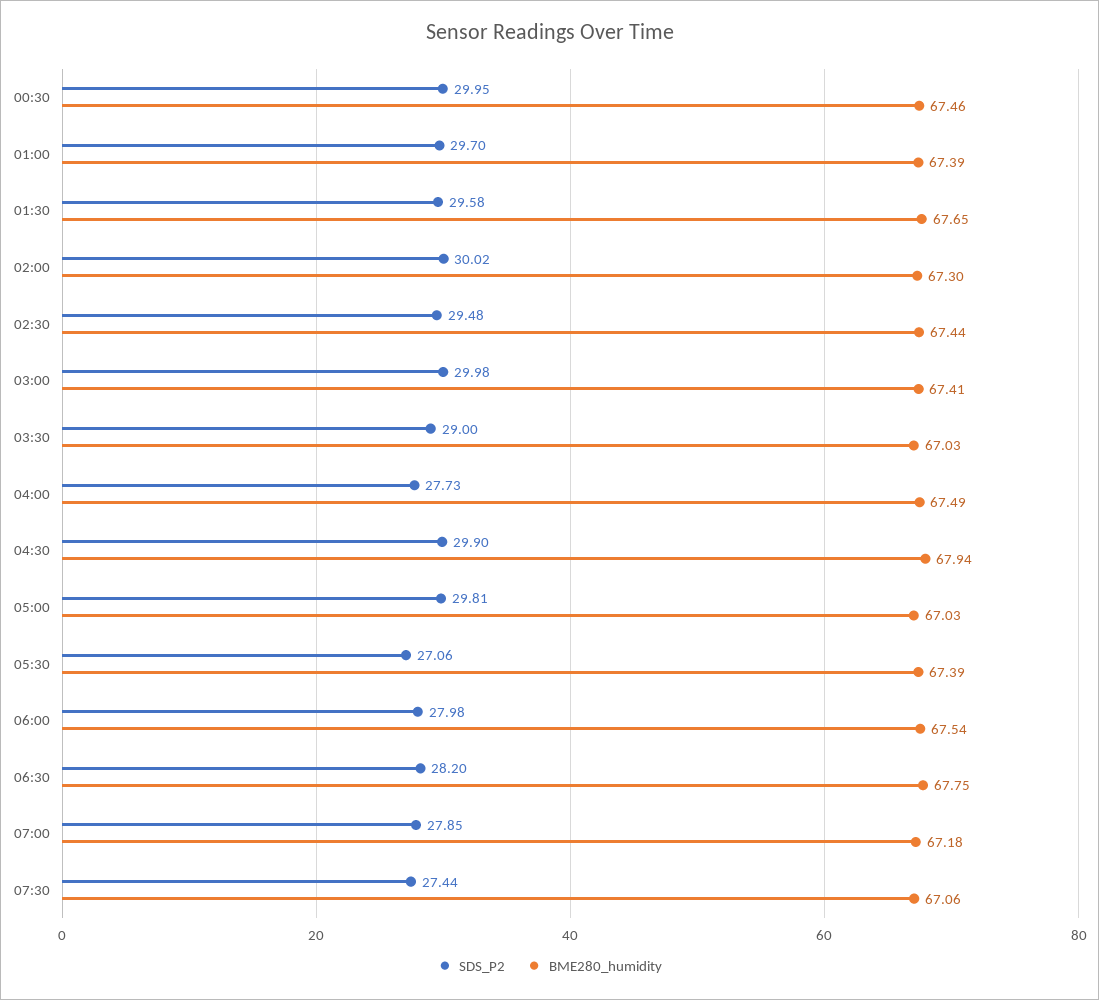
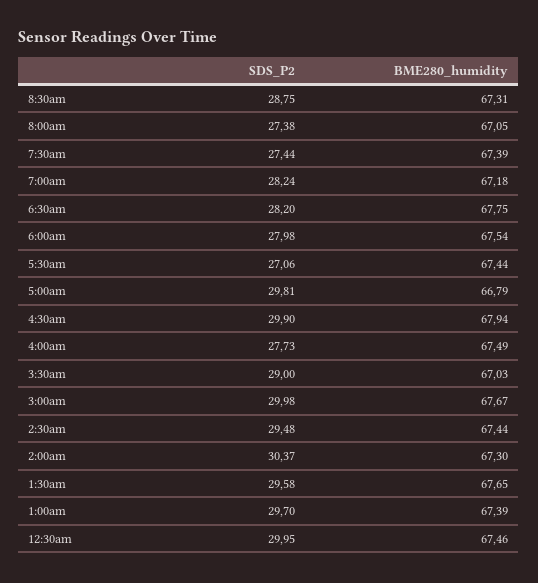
SDS_P2, 02:00: 30.02 -> 30.37
BME280_humidity, 03:00: 67.41 -> 67.67
BME280_humidity, 05:00: 67.03 -> 66.79
BME280_humidity, 05:30: 67.39 -> 67.44
SDS_P2, 07:00: 27.85 -> 28.24
BME280_humidity, 07:30: 67.06 -> 67.39
SDS_P2, 8:30am: none -> 28.75
BME280_humidity, 8:30am: none -> 67.31
SDS_P2, 8:00am: none -> 27.38
BME280_humidity, 8:00am: none -> 67.05

